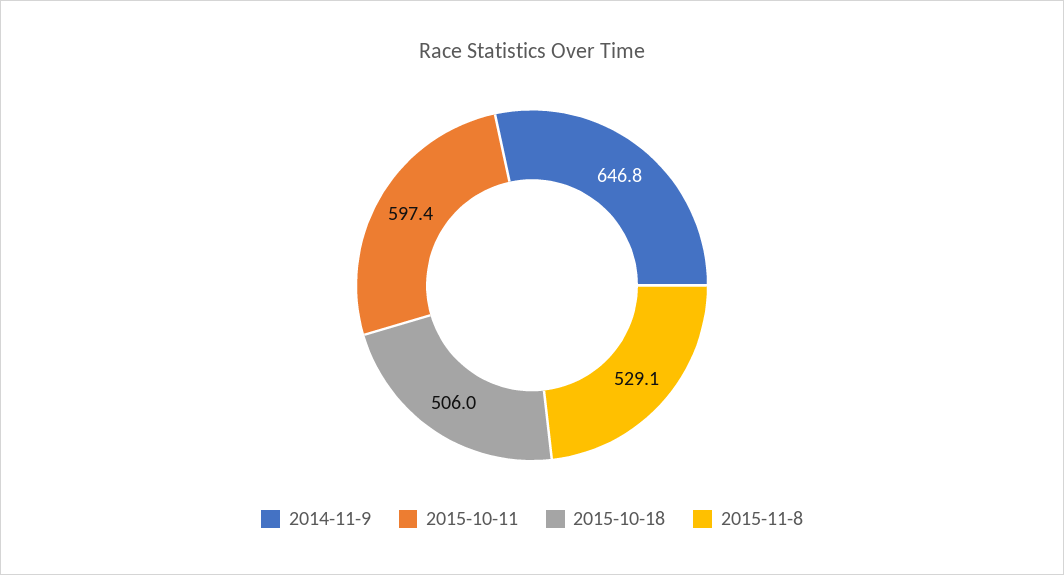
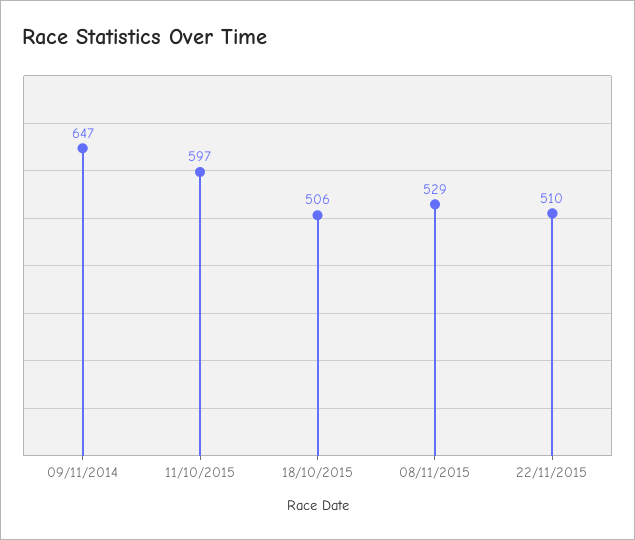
22/11/2015: none -> 510

